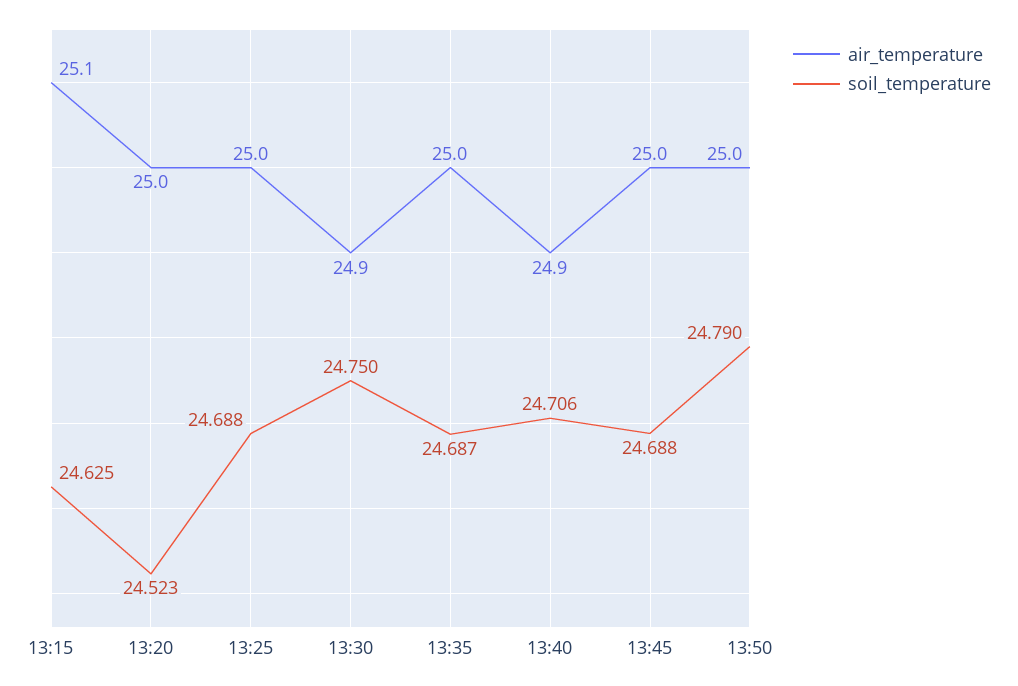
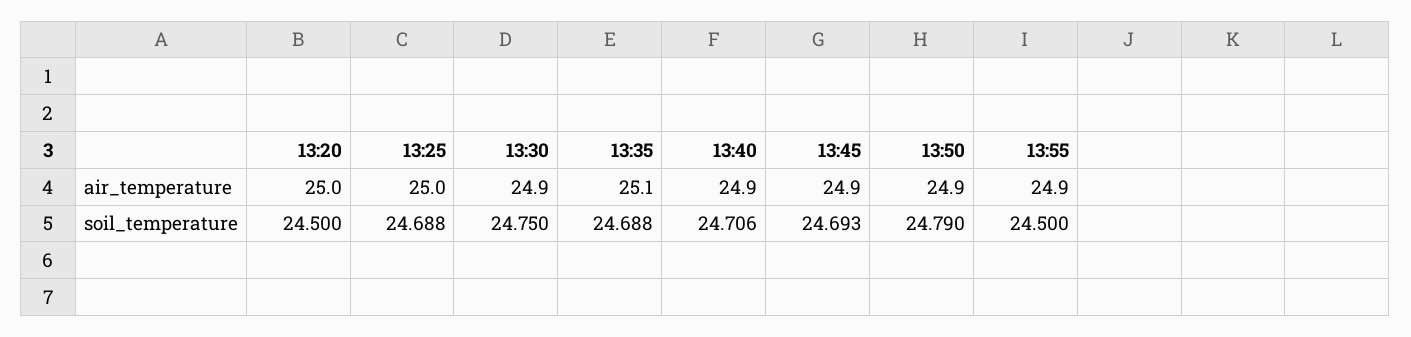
air_temperature, 13:15: 25.1 -> none
soil_temperature, 13:15: 24.625 -> none
soil_temperature, 13:20: 24.523 -> 24.5
air_temperature, 13:35: 25 -> 25.1
soil_temperature, 13:35: 24.687 -> 24.688
air_temperature, 13:45: 25 -> 24.9
soil_temperature, 13:45: 24.688 -> 24.693
air_temperature, 13:50: 25 -> 24.9
air_temperature, 13:55: none -> 24.9
soil_temperature, 13:55: none -> 24.5

